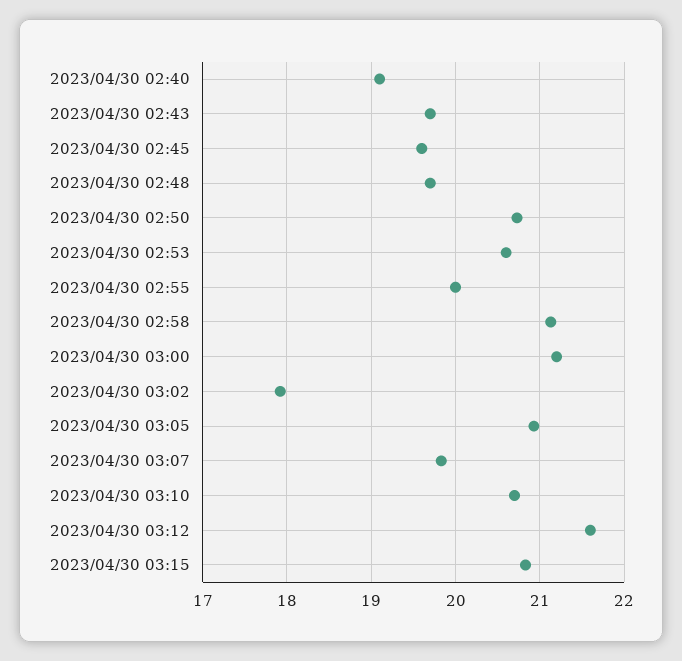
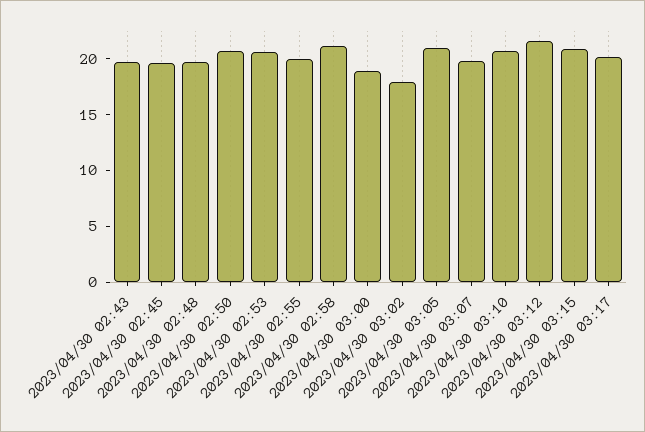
2023/04/30 02:40: 19.1 -> none
2023/04/30 03:00: 21.2 -> 19
2023/04/30 03:17: none -> 20

